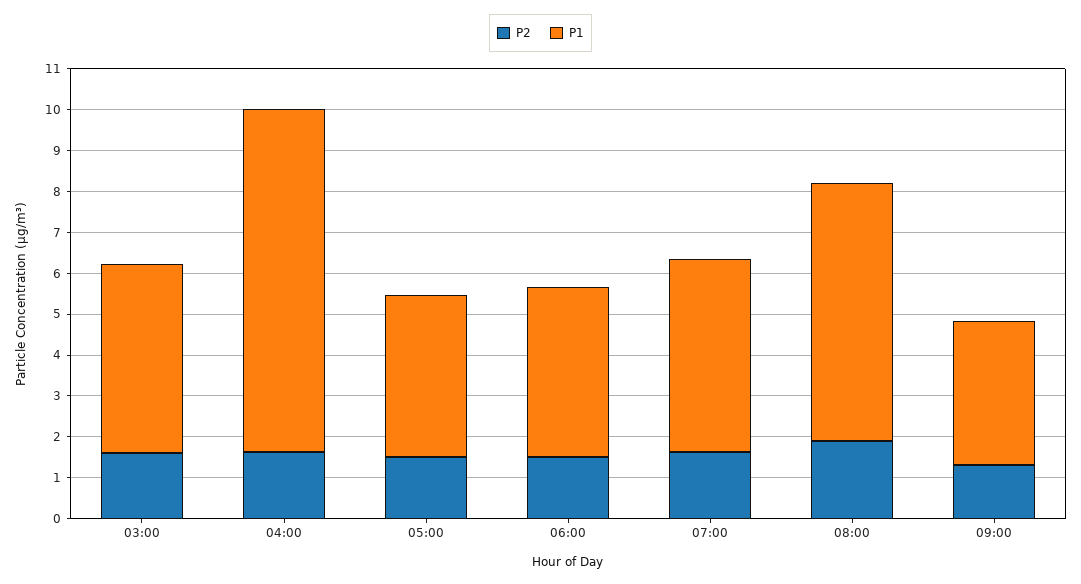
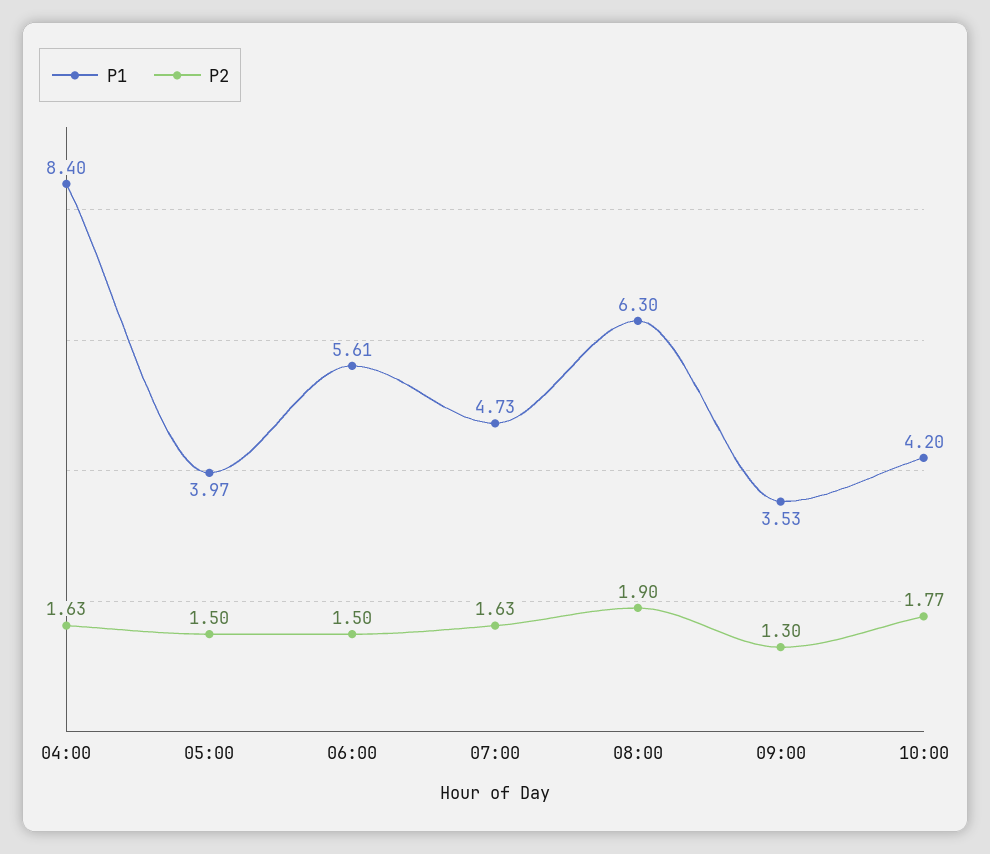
P2, 03:00: 1.6 -> none
P1, 03:00: 4.6 -> none
P1, 06:00: 4.2 -> 5.61
P1, 10:00: none -> 4.2
P2, 10:00: none -> 1.77

